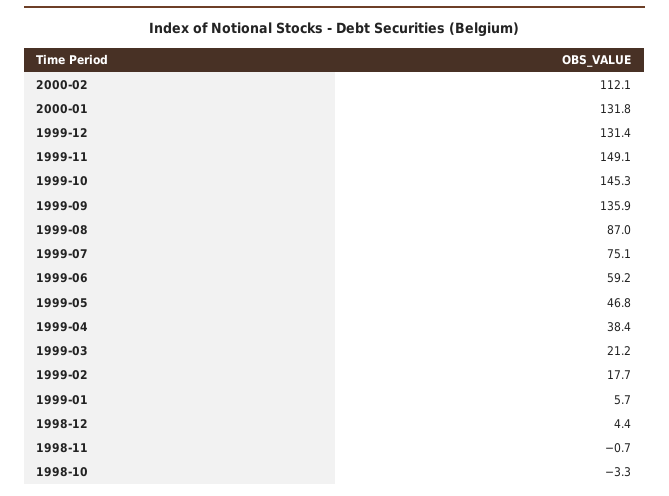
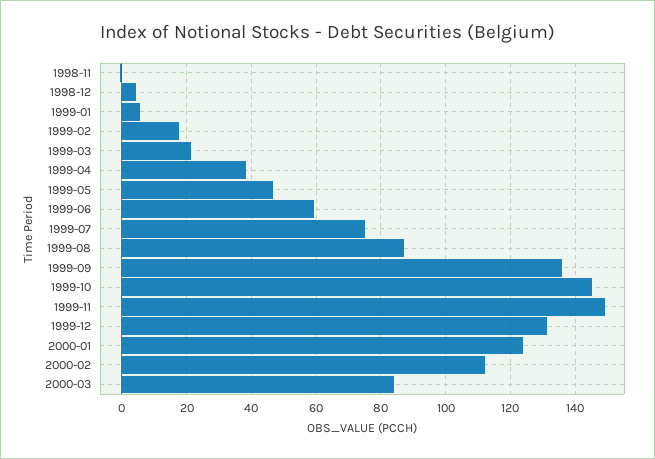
2000-01: 131.8 -> 124
1998-10: -3.3 -> none
2000-03: none -> 84

